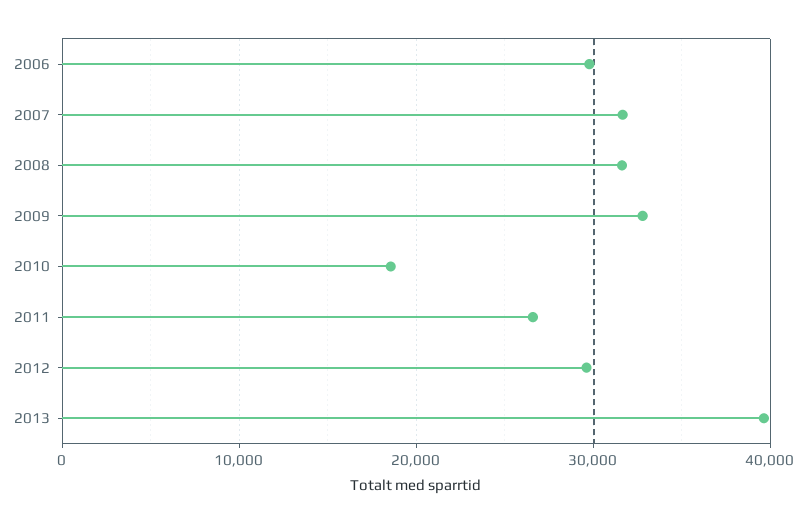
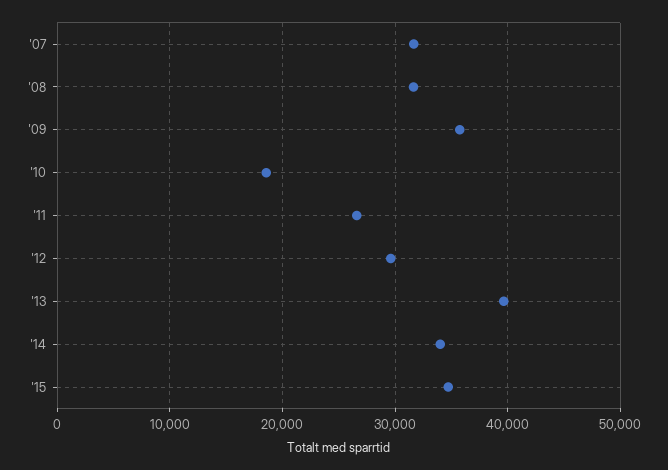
2006: 30000 -> none
2009: 33000 -> 36000
'14: none -> 34000
'15: none -> 35000

